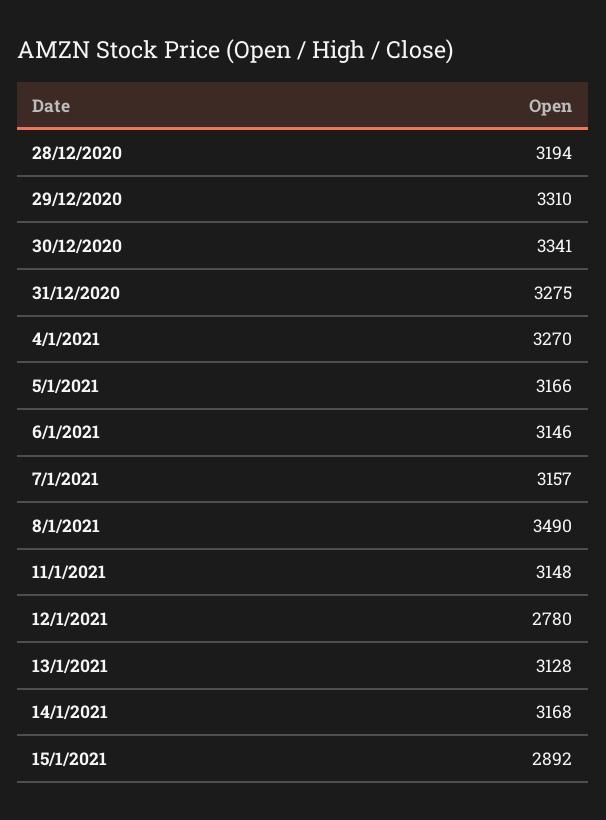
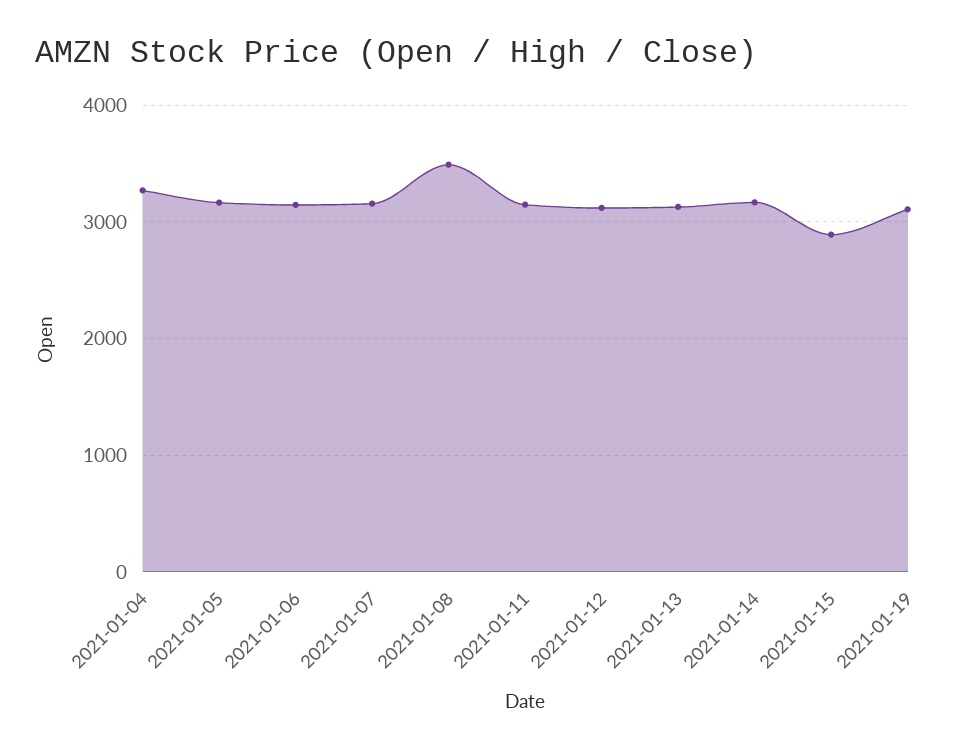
28/12/2020: 3194 -> none
29/12/2020: 3310 -> none
30/12/2020: 3341 -> none
31/12/2020: 3275 -> none
12/1/2021: 2780 -> 3100
2021-01-19: none -> 3100

